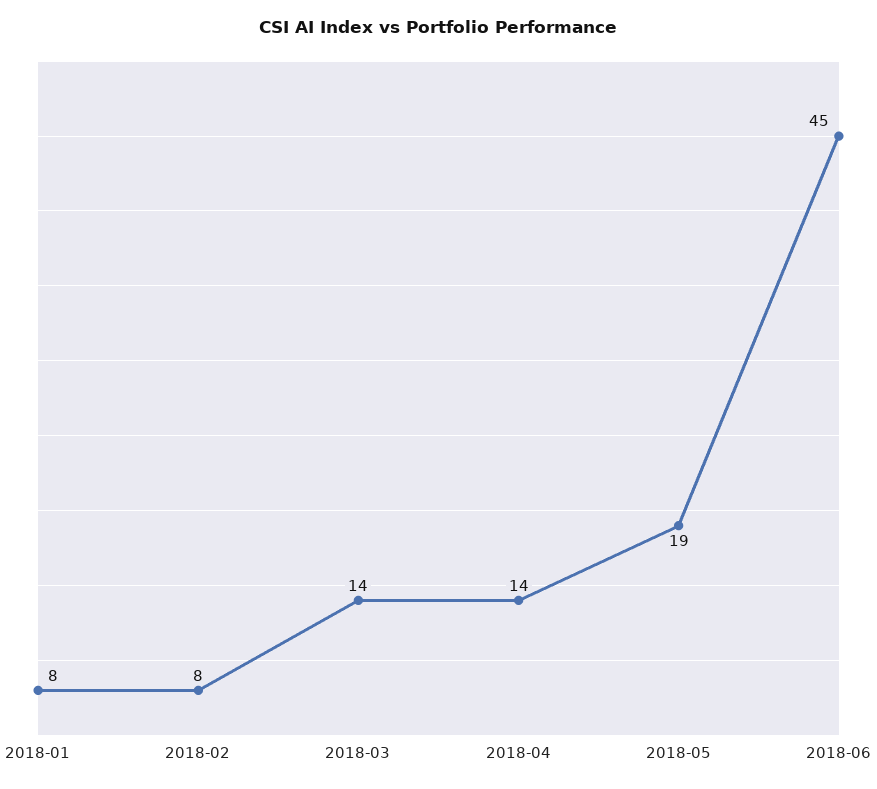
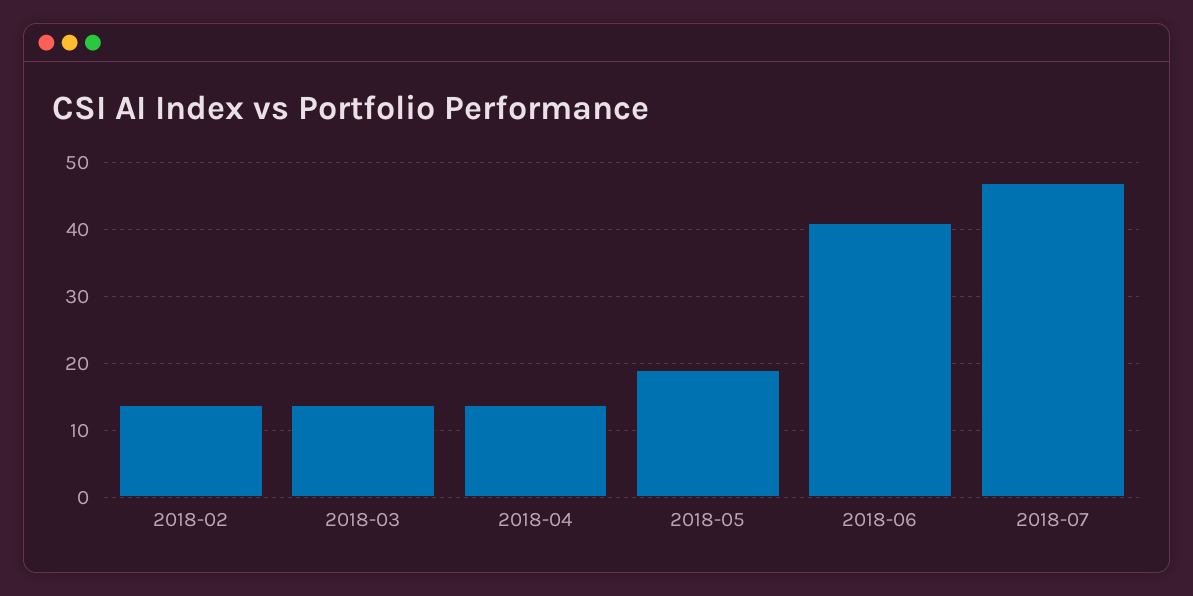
2018-01: 8 -> none
2018-02: 8 -> 14
2018-06: 45 -> 41
2018-07: none -> 47

